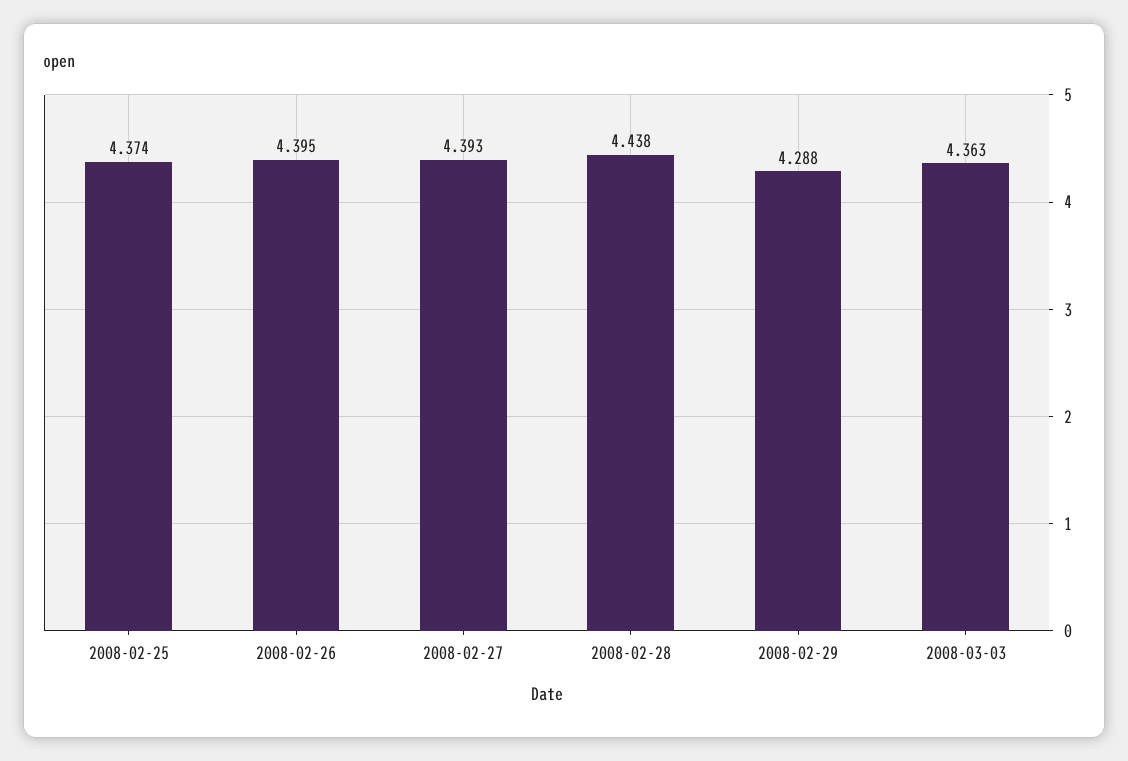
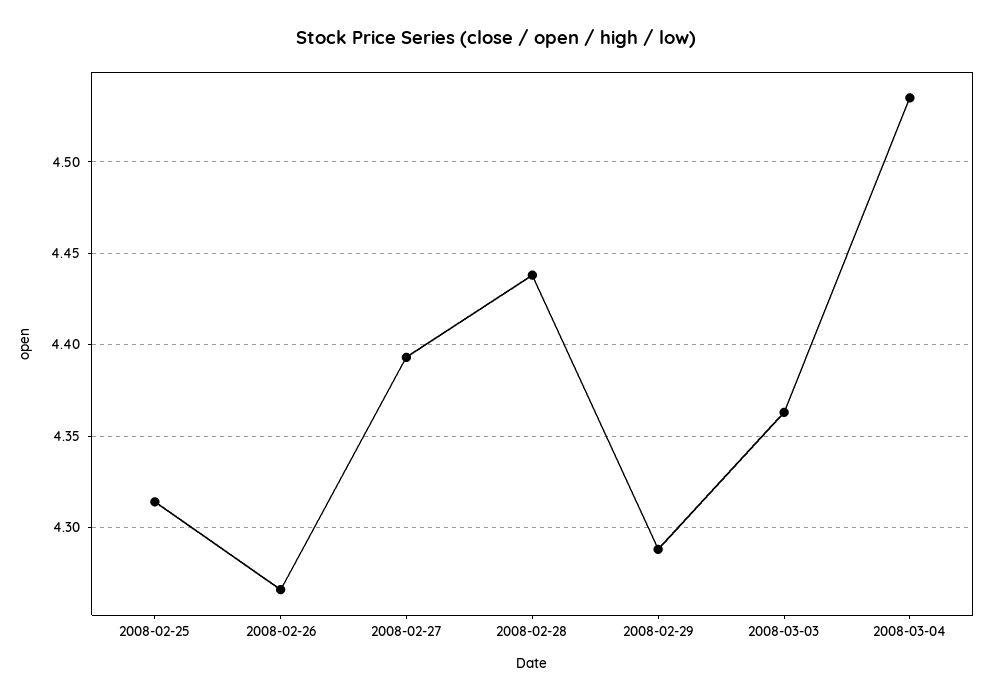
2008-02-25: 4.374 -> 4.315
2008-02-26: 4.395 -> 4.265
2008-03-04: none -> 4.535

